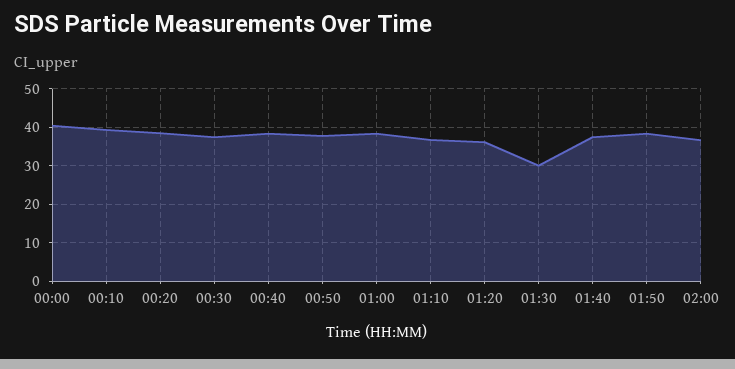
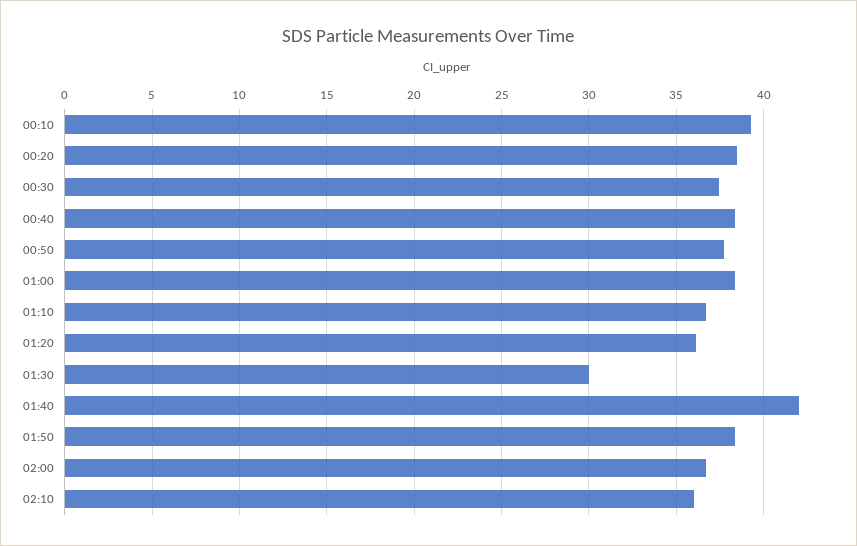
00:00: 40 -> none
01:40: 38 -> 42
02:10: none -> 36

